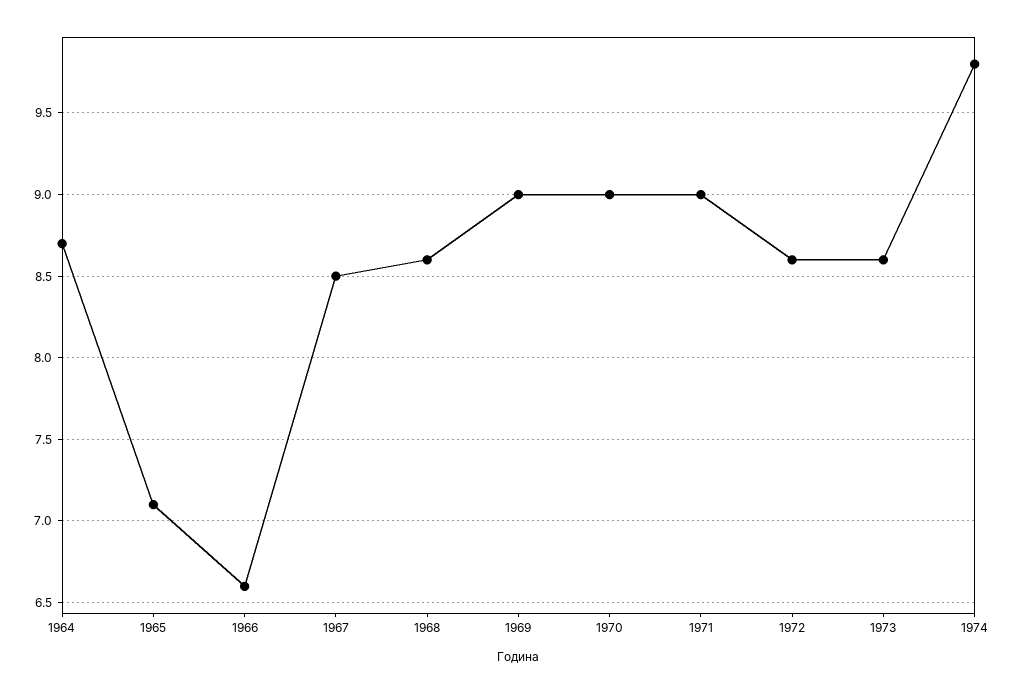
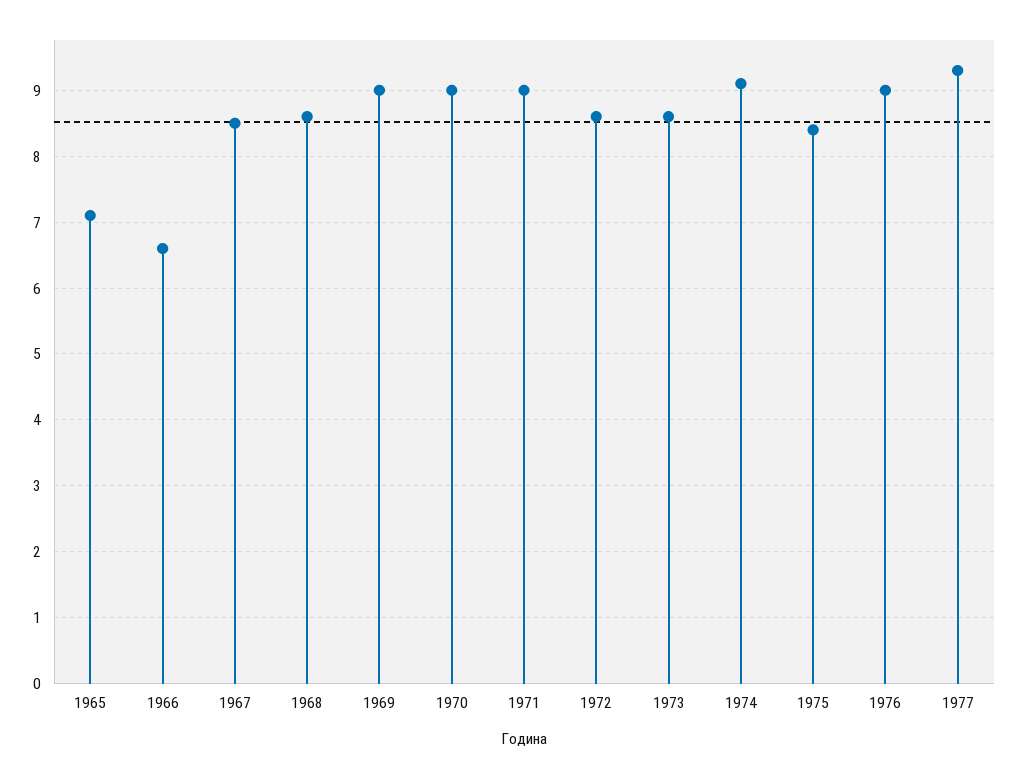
1964: 8.7 -> none
1974: 9.8 -> 9.1
1975: none -> 8.4
1976: none -> 9
1977: none -> 9.3

